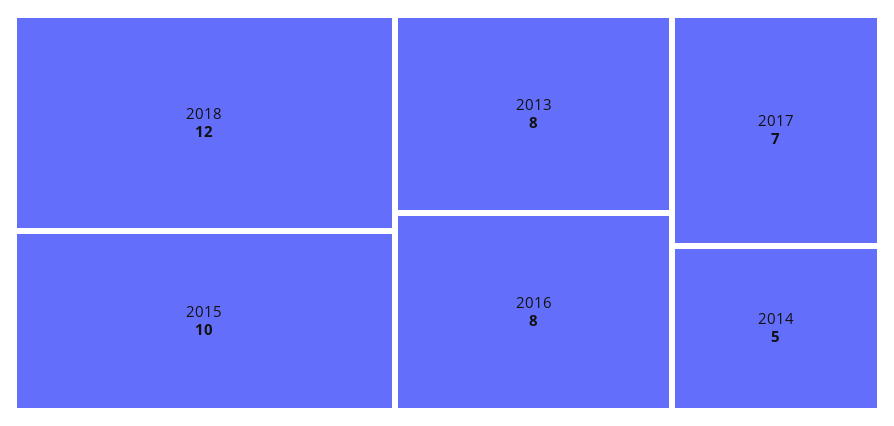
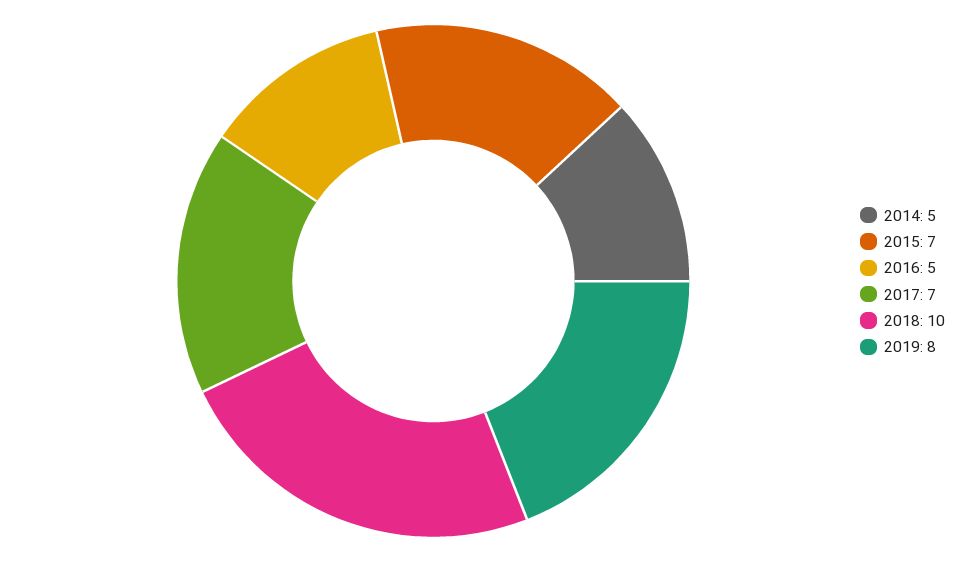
2018: 12 -> 10
2015: 10 -> 7
2013: 8 -> none
2016: 8 -> 5
2019: none -> 8

